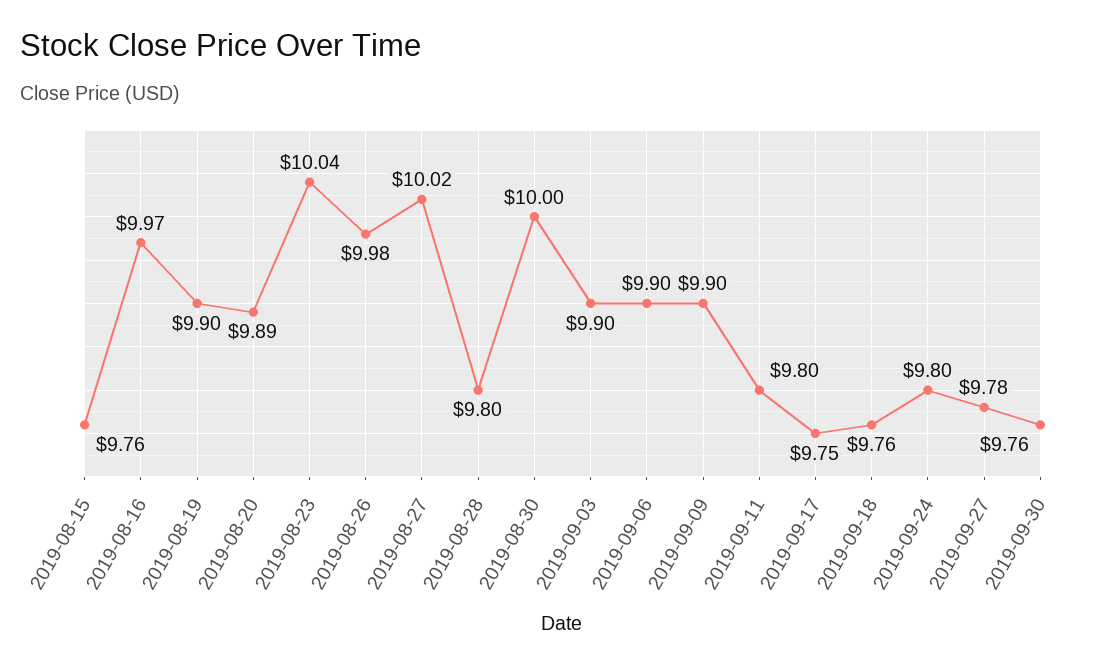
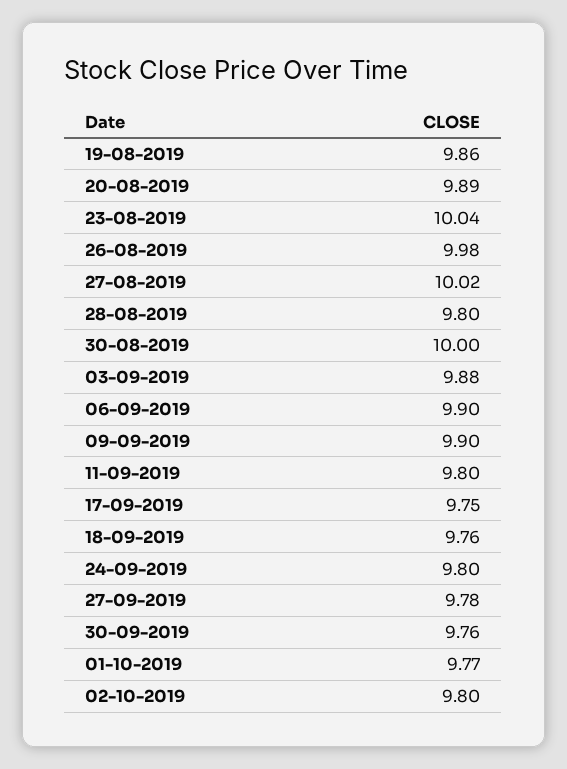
2019-08-15: 9.76 -> none
2019-08-16: 9.97 -> none
2019-08-19: 9.9 -> 9.86
2019-09-03: 9.9 -> 9.88
01-10-2019: none -> 9.77
02-10-2019: none -> 9.8

